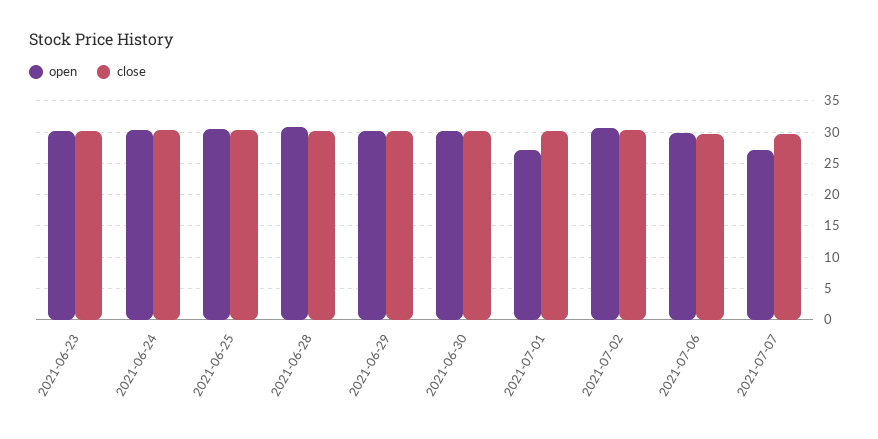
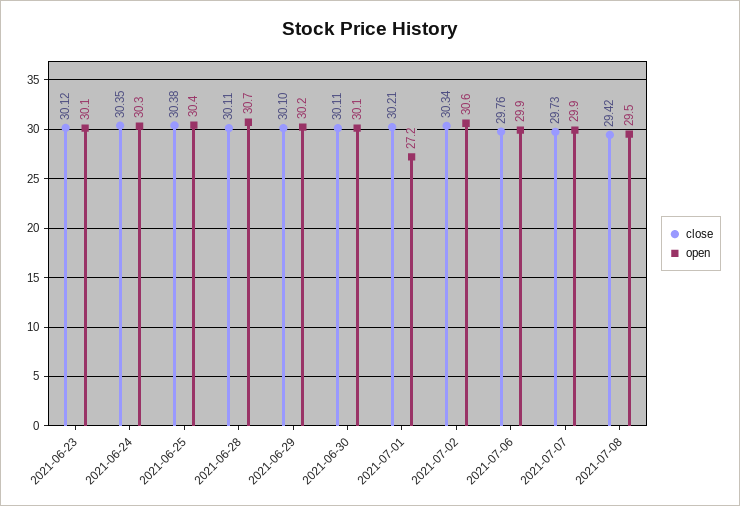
open, 2021-07-07: 27 -> 29.9
close, 2021-07-08: none -> 29.42
open, 2021-07-08: none -> 29.5

